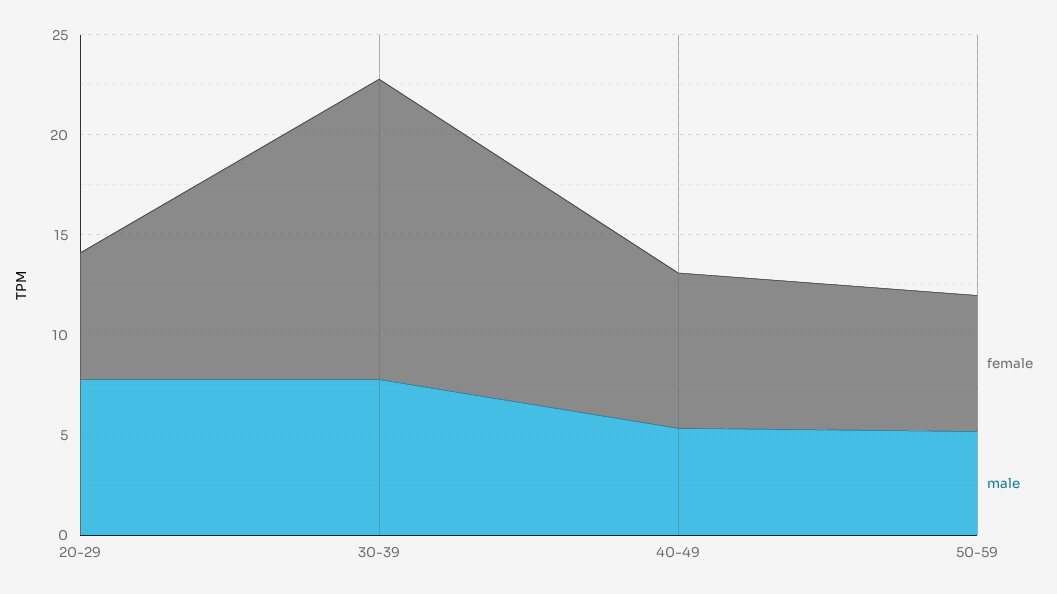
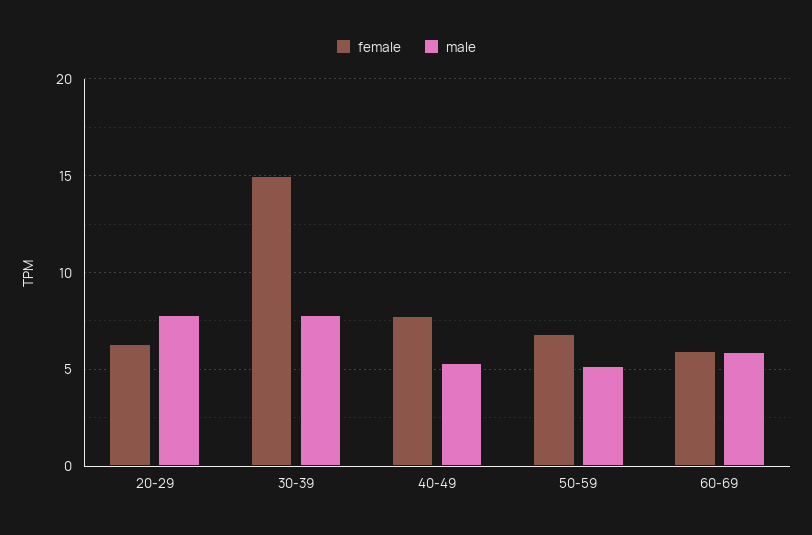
female, 60-69: none -> 6
male, 60-69: none -> 6

